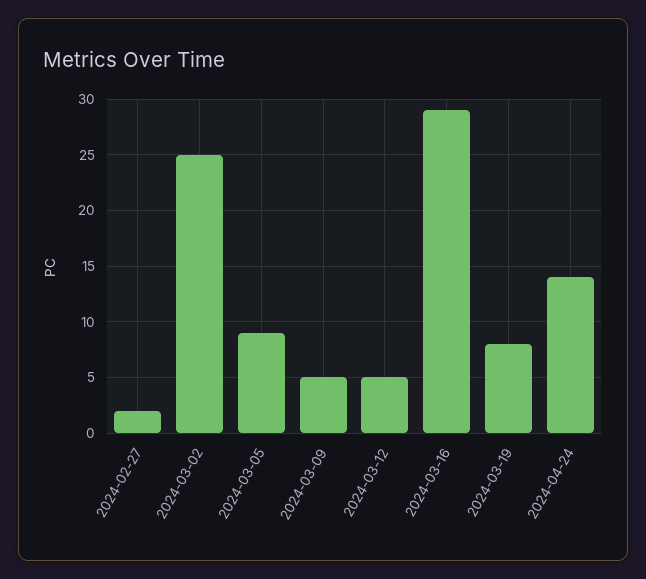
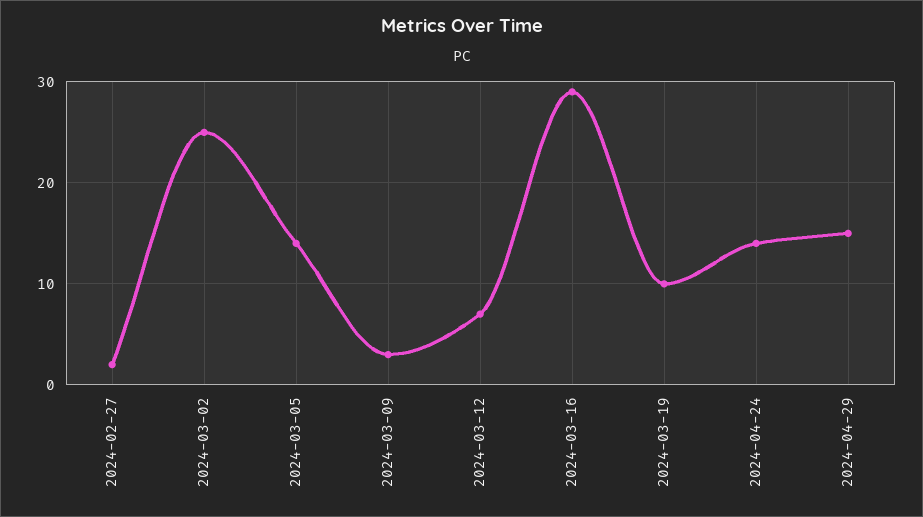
2024-03-05: 9 -> 14
2024-03-09: 5 -> 3
2024-03-12: 5 -> 7
2024-03-19: 8 -> 10
2024-04-29: none -> 15

